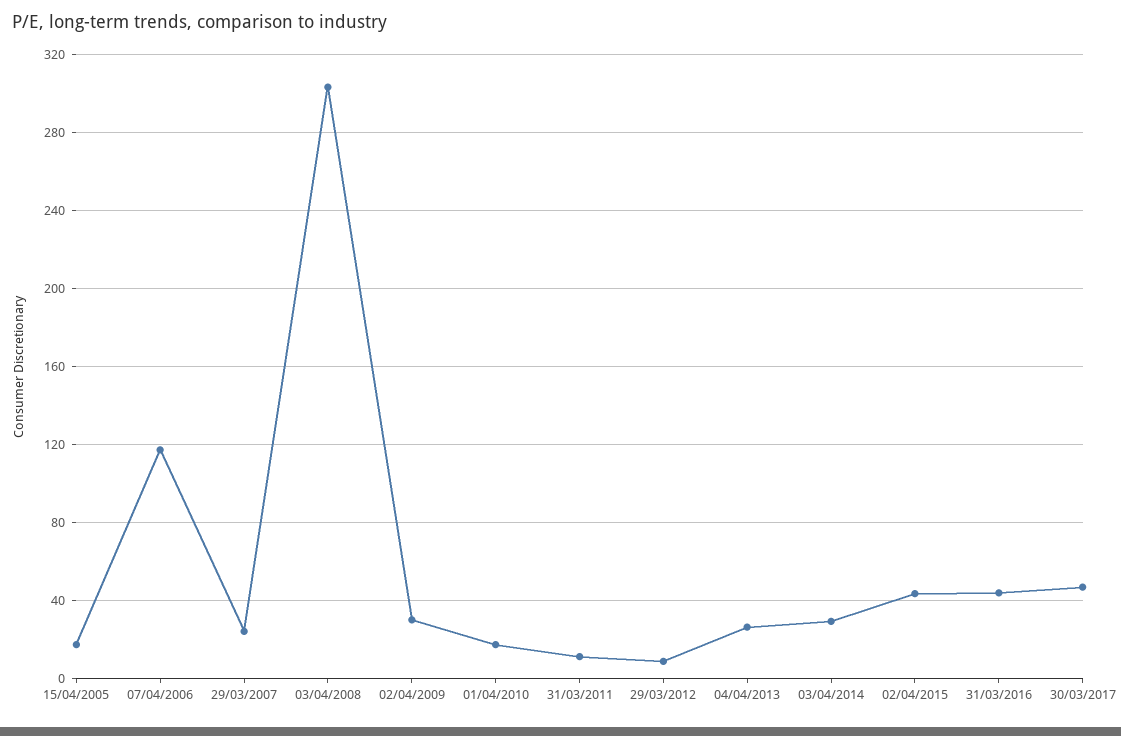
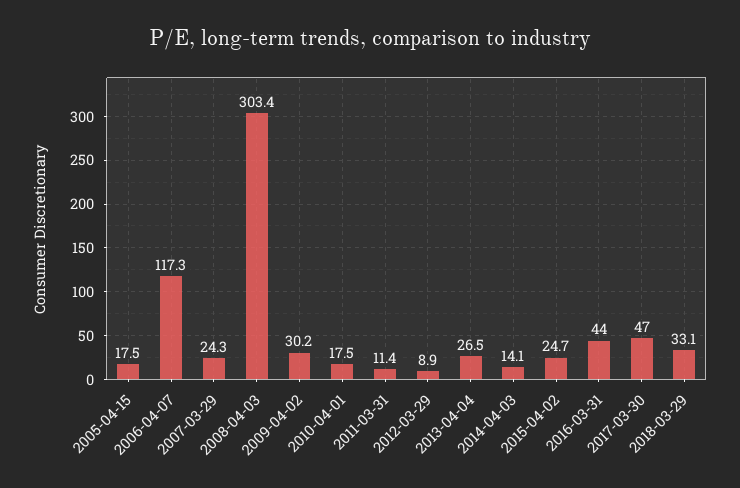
03/04/2014: 30 -> 14.1
02/04/2015: 45 -> 24.7
2018-03-29: none -> 33.1

